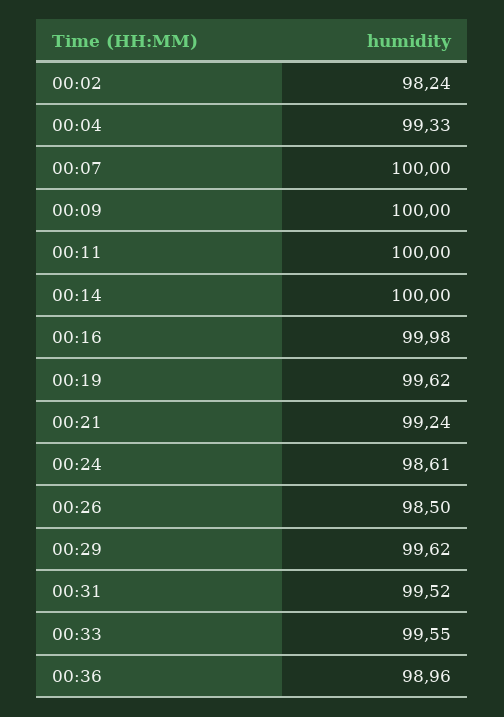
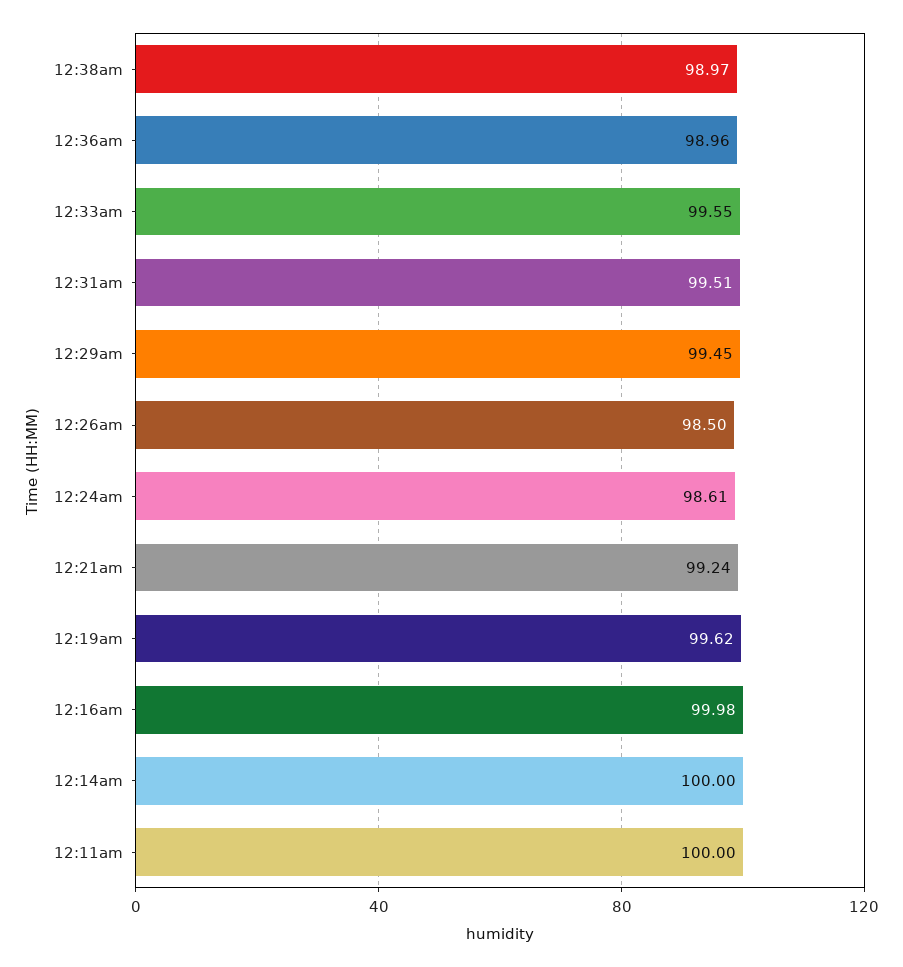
00:02: 98.24 -> none
00:04: 99.33 -> none
00:07: 100 -> none
00:09: 100 -> none
00:29: 99.62 -> 99.45
00:31: 99.52 -> 99.51
12:38am: none -> 98.97

